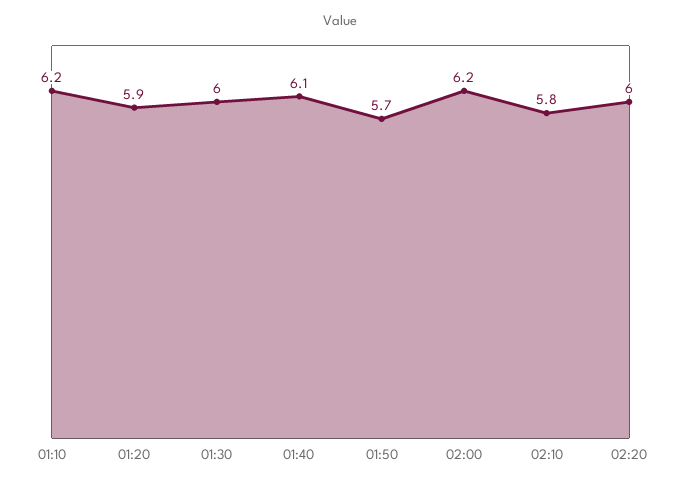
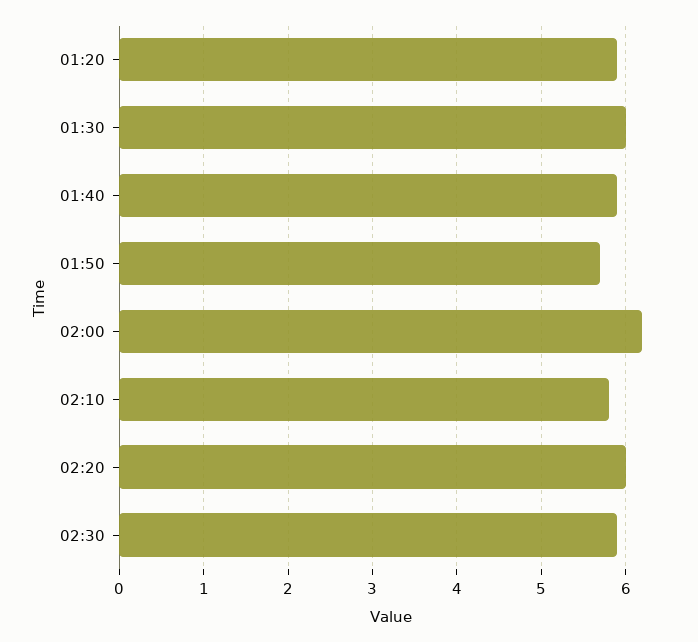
01:10: 6.2 -> none
01:40: 6.1 -> 5.9
02:30: none -> 5.9

